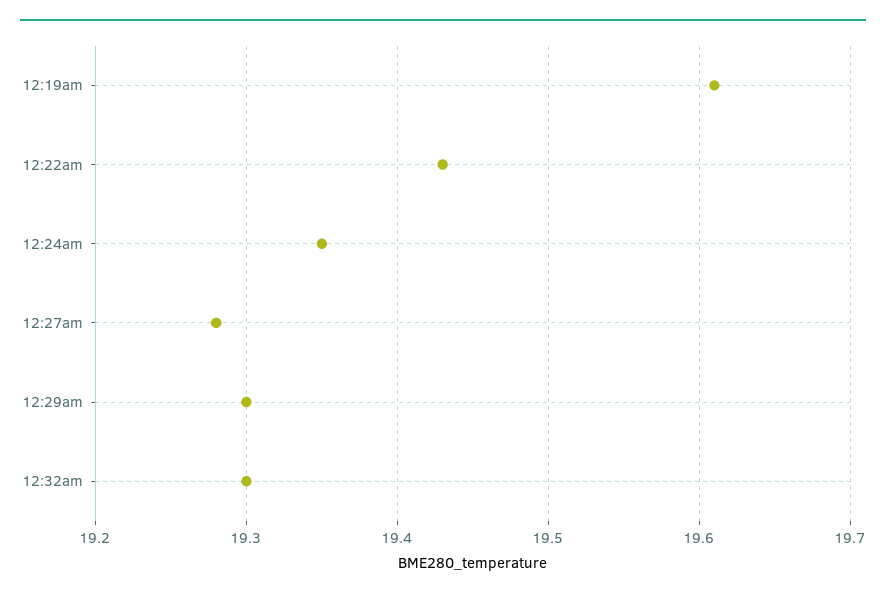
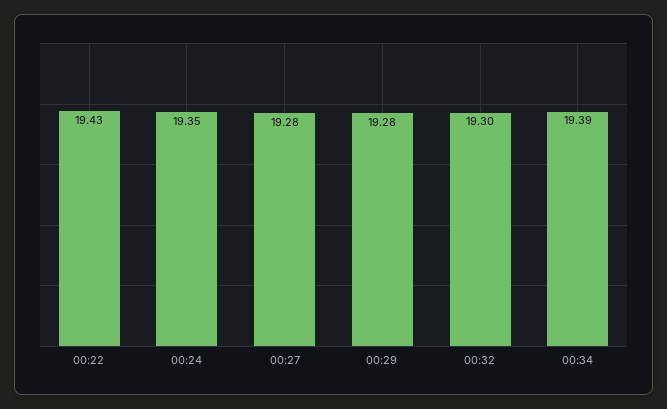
12:19am: 19.61 -> none
12:29am: 19.3 -> 19.28
00:34: none -> 19.39

